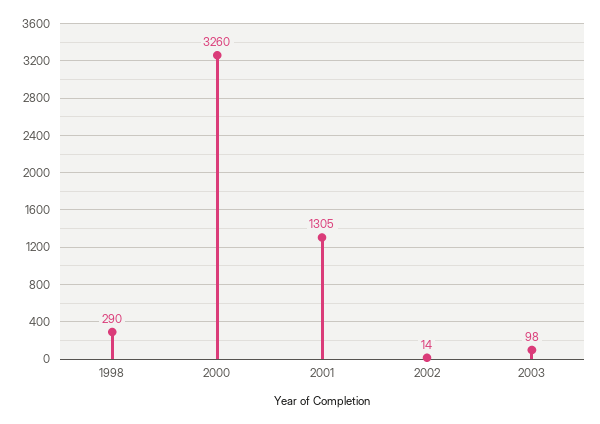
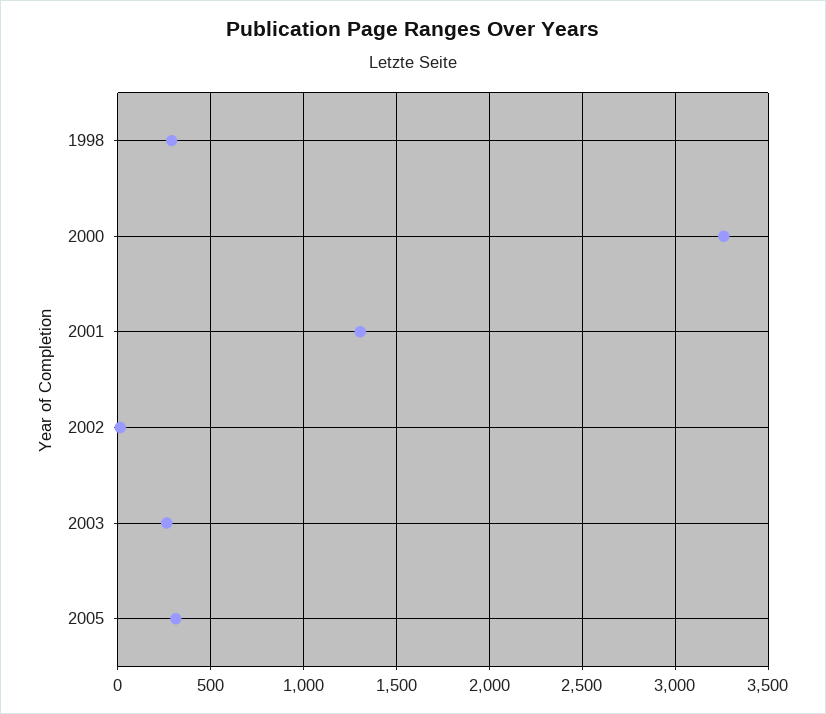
2003: 98 -> 250
2005: none -> 300

